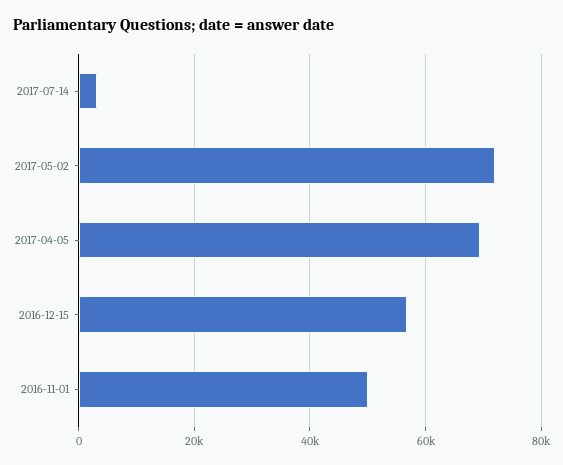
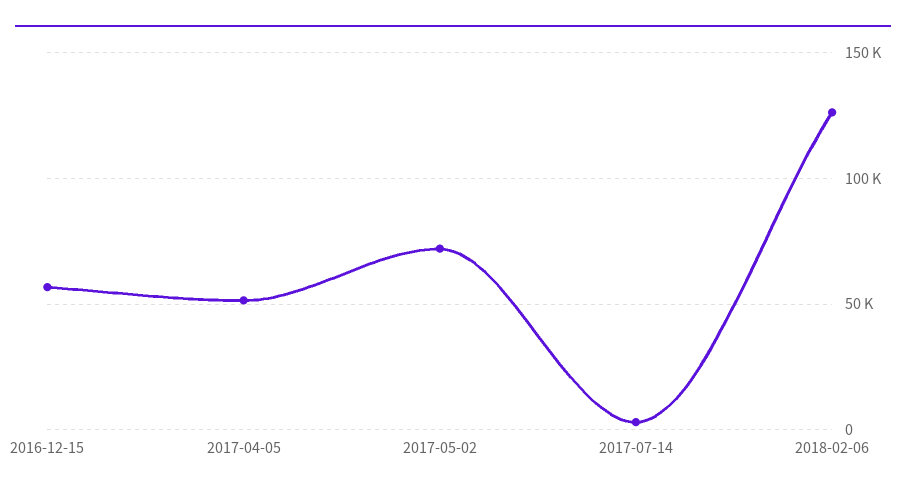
2017-04-05: 70000 -> 50000
2016-11-01: 50000 -> none
2018-02-06: none -> 125000

